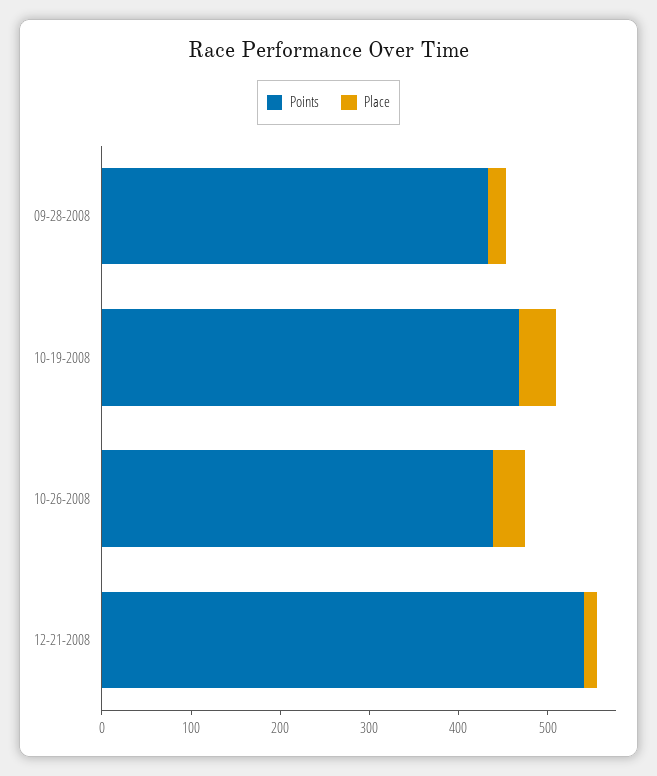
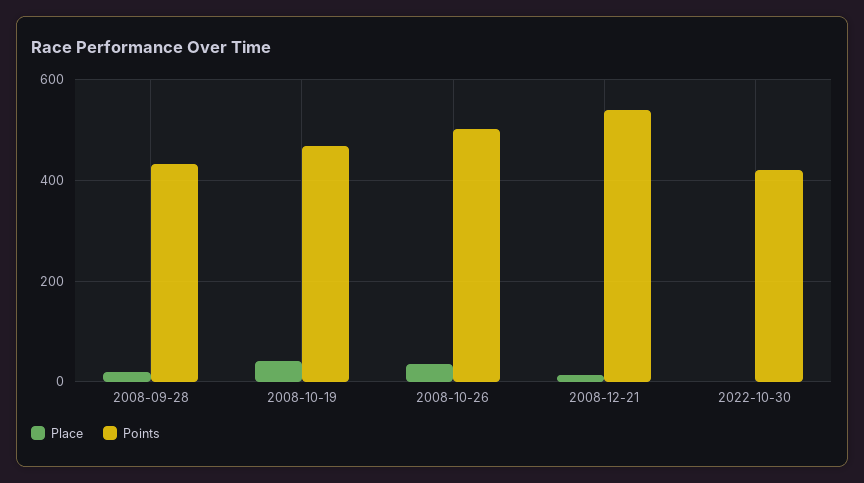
Points, 10-26-2008: 440 -> 500
Place, 2022-10-30: none -> 0
Points, 2022-10-30: none -> 420

